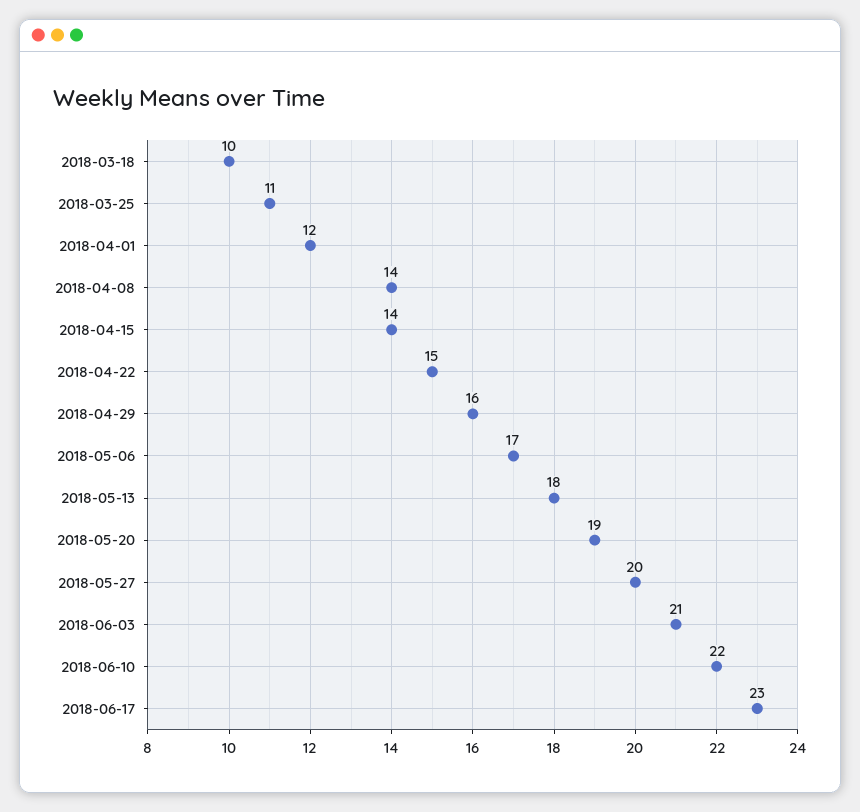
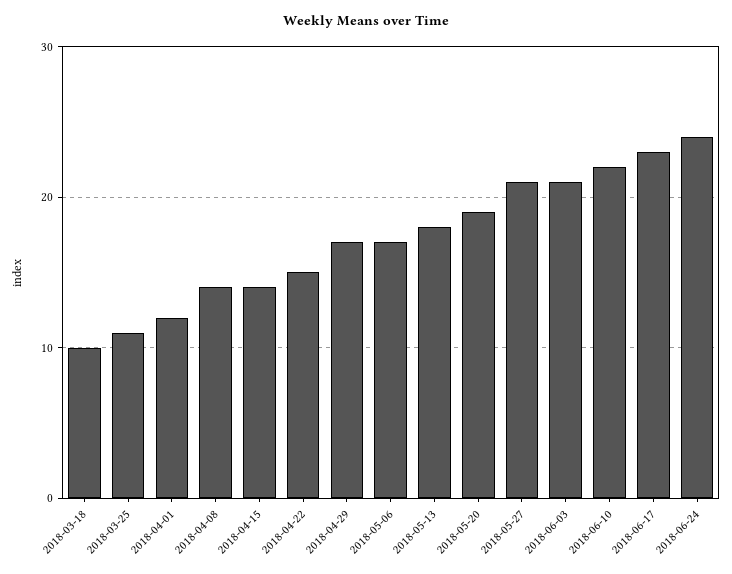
2018-04-29: 16 -> 17
2018-05-27: 20 -> 21
2018-06-24: none -> 24

